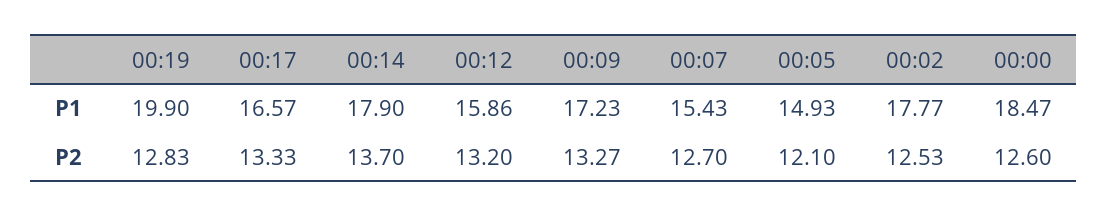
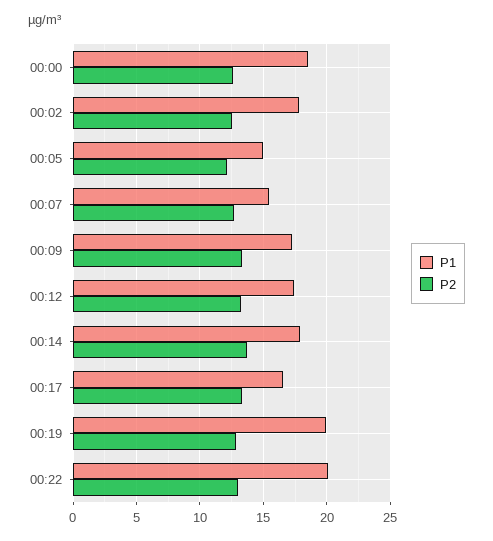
P1, 00:12: 15.86 -> 17.5
P1, 00:22: none -> 20
P2, 00:22: none -> 13

